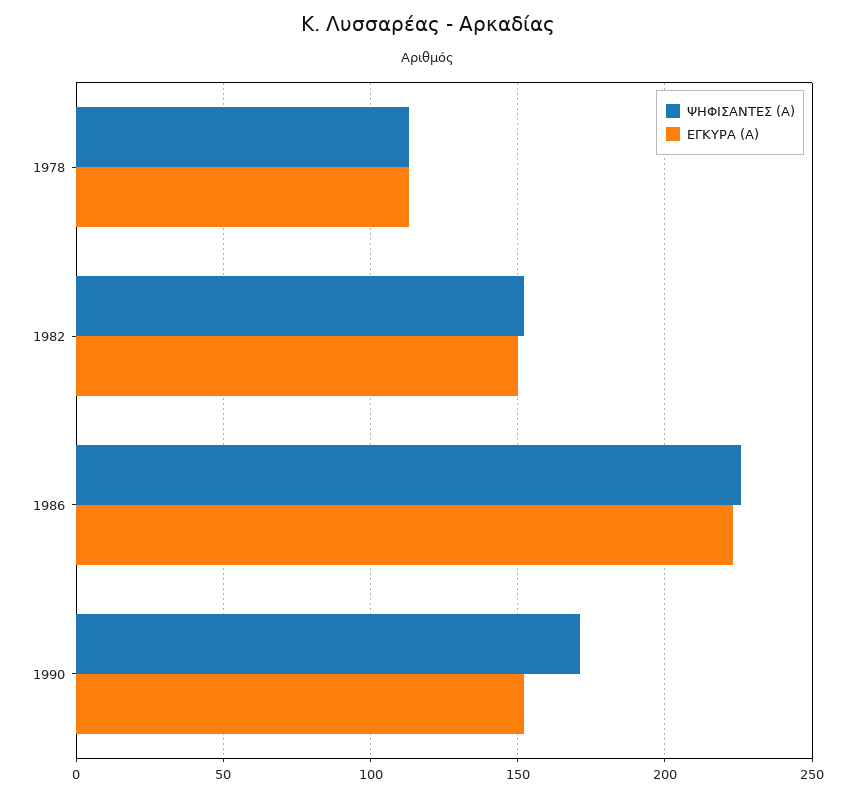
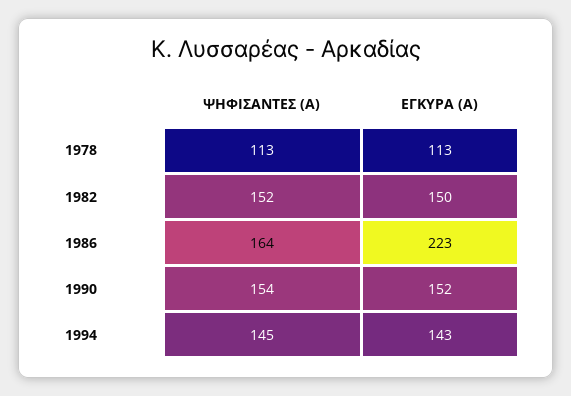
ΨΗΦΙΣΑΝΤΕΣ (Α), 1986: 225 -> 164
ΨΗΦΙΣΑΝΤΕΣ (Α), 1990: 170 -> 154
ΨΗΦΙΣΑΝΤΕΣ (Α), 1994: none -> 145
ΕΓΚΥΡΑ (Α), 1994: none -> 143

